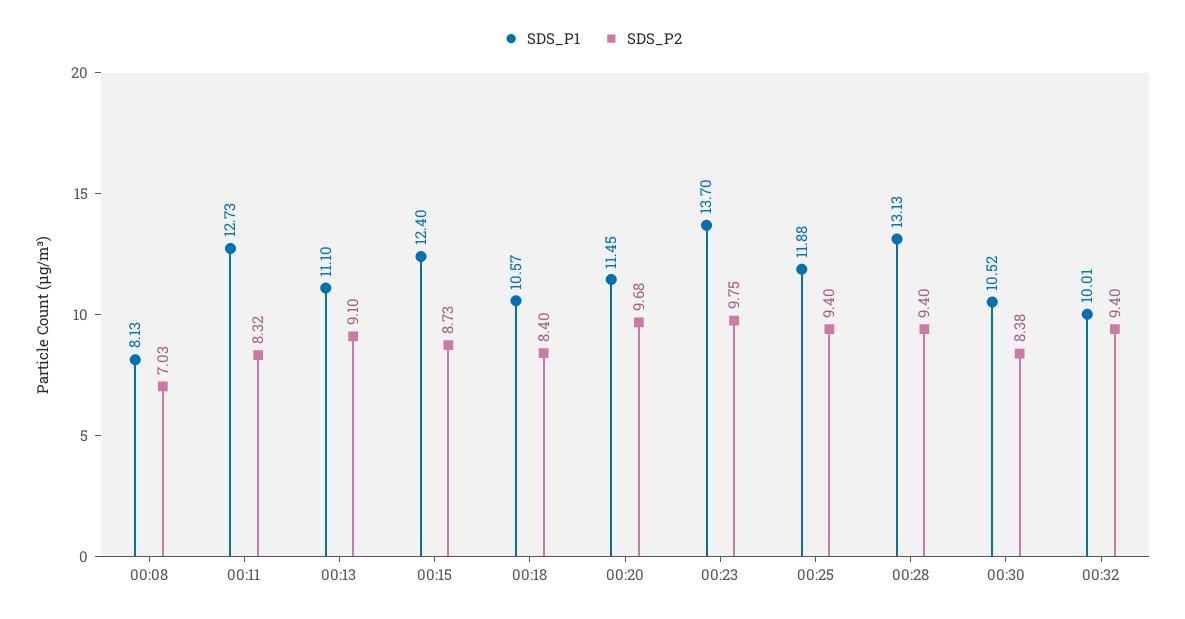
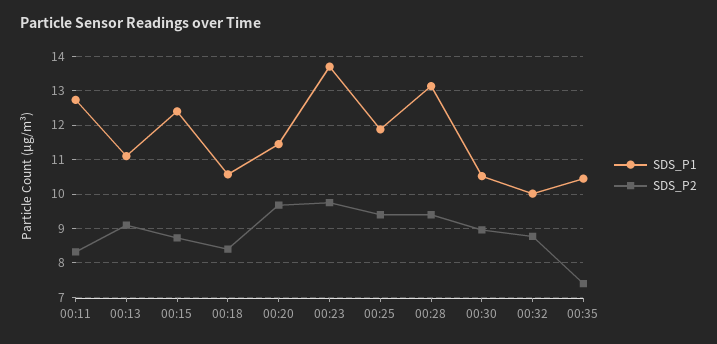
SDS_P1, 00:08: 8.13 -> none
SDS_P2, 00:08: 7.03 -> none
SDS_P2, 00:30: 8.38 -> 9
SDS_P2, 00:32: 9.4 -> 8.8
SDS_P1, 00:35: none -> 10.4
SDS_P2, 00:35: none -> 7.4

